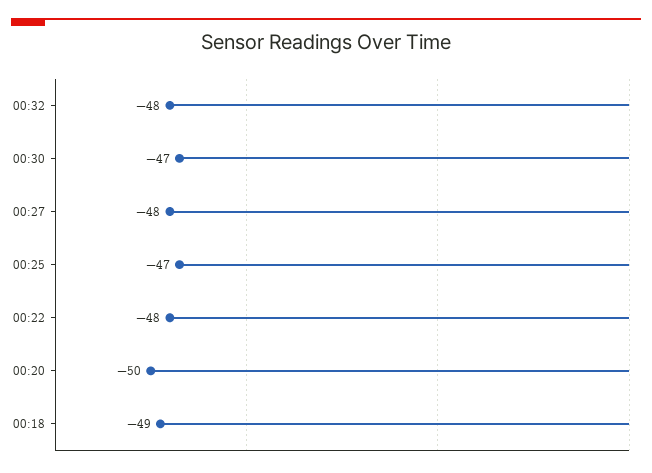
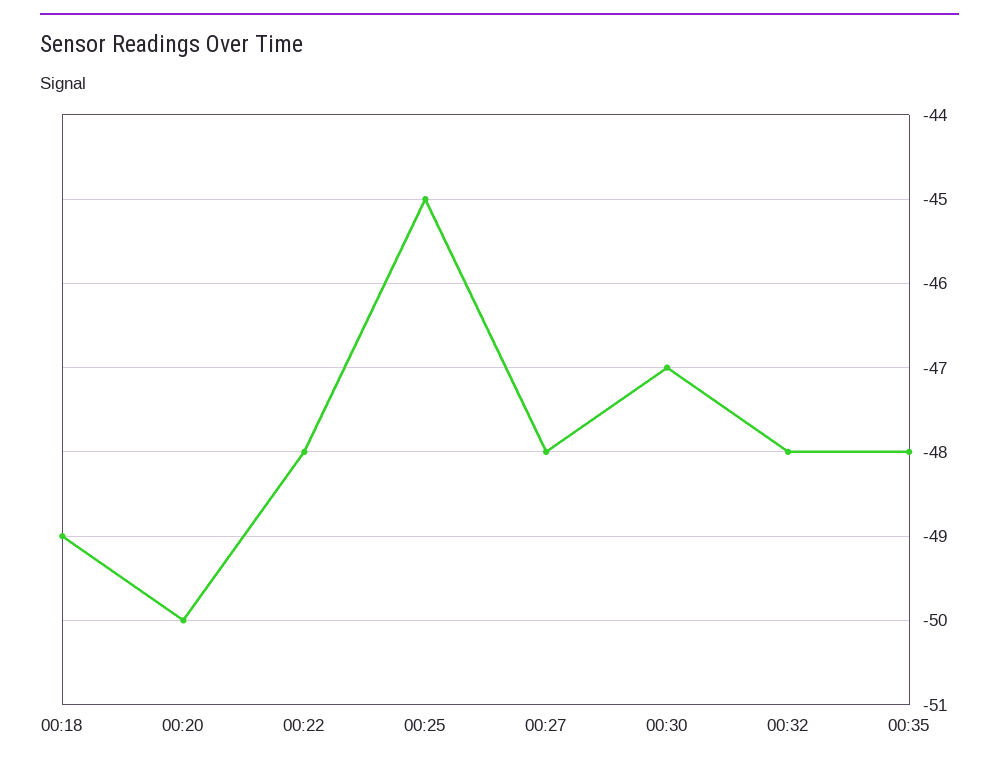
00:25: -47 -> -45
00:35: none -> -48

